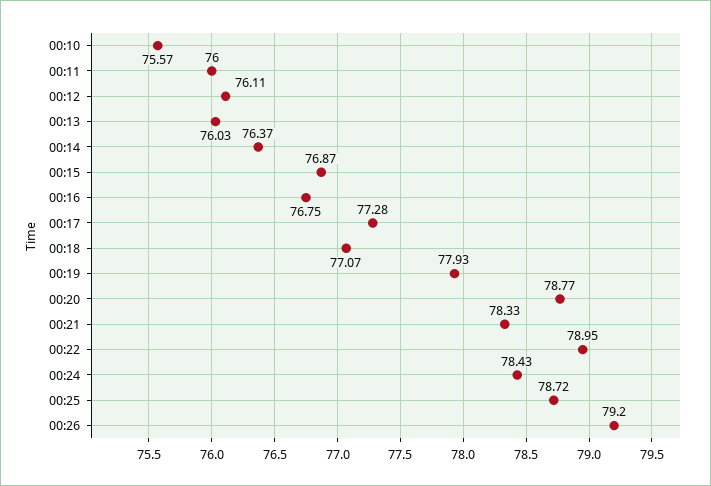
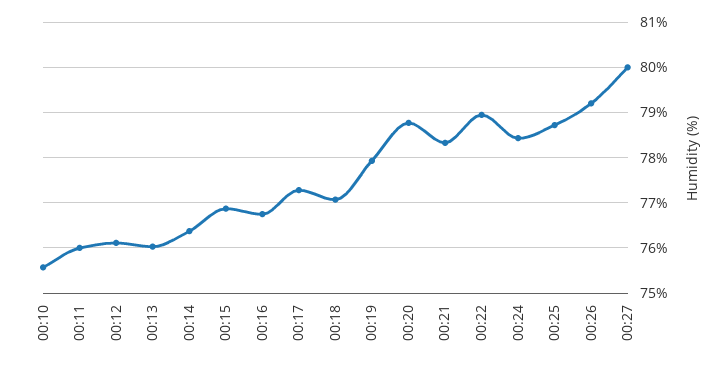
00:27: none -> 80

